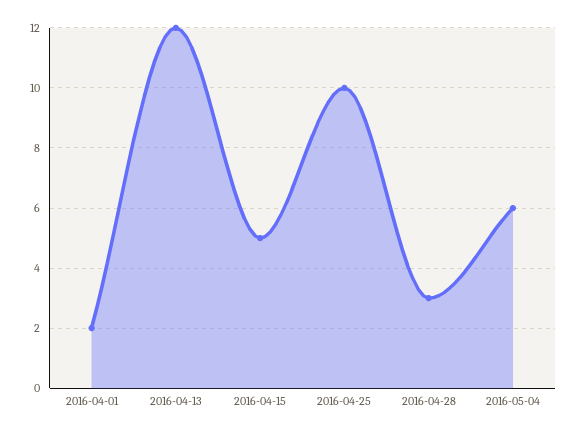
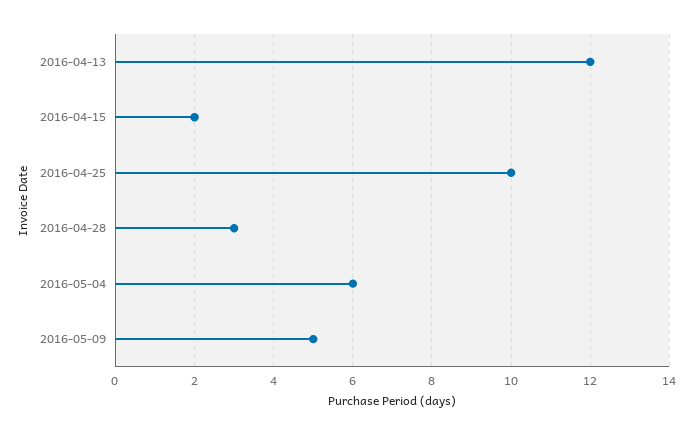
2016-04-01: 2 -> none
2016-04-15: 5 -> 2
2016-05-09: none -> 5

